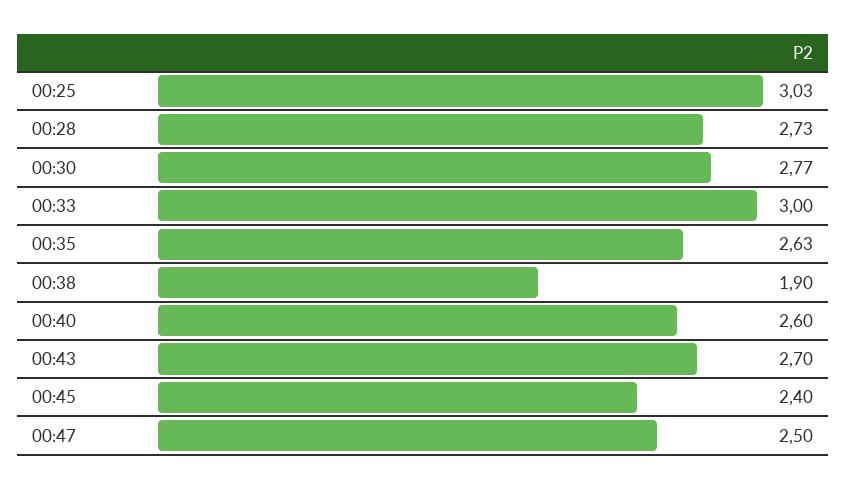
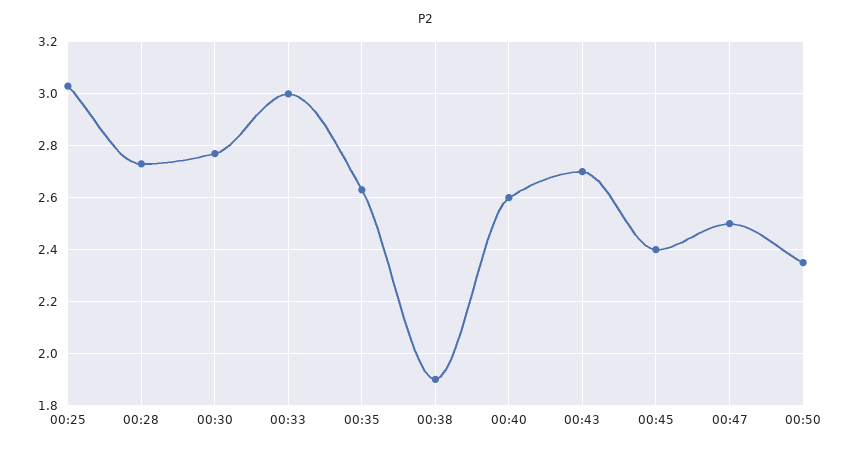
00:50: none -> 2.35

